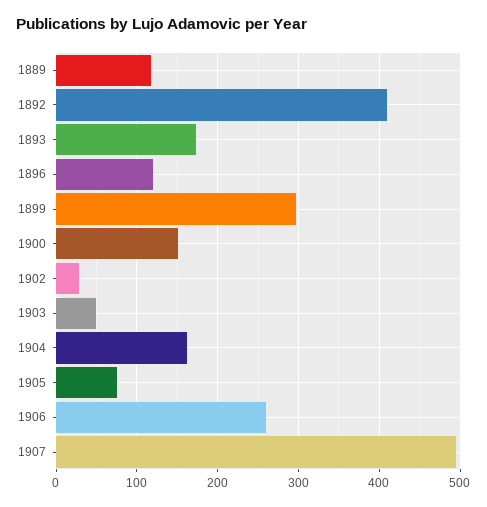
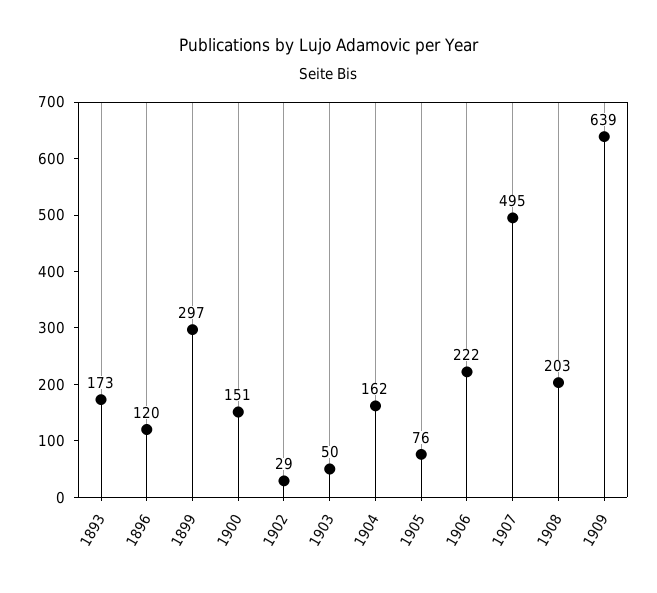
1889: 120 -> none
1892: 410 -> none
1906: 260 -> 222
1908: none -> 203
1909: none -> 639

